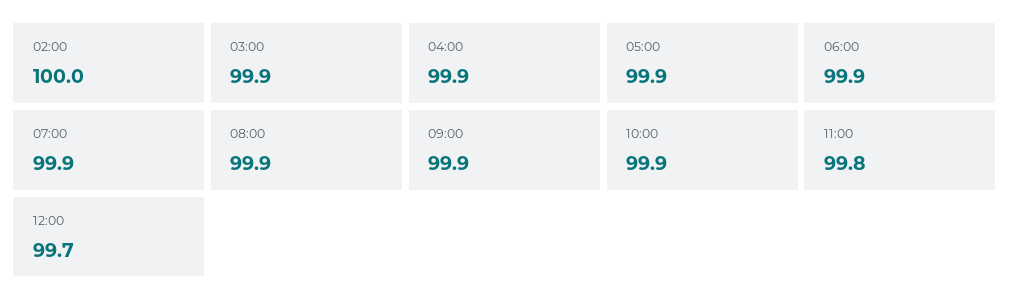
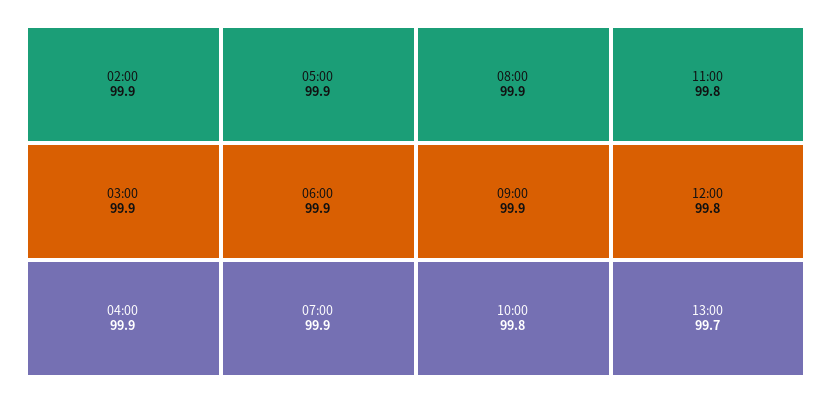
02:00: 100 -> 99.9
10:00: 99.9 -> 99.8
12:00: 99.7 -> 99.8
13:00: none -> 99.7

